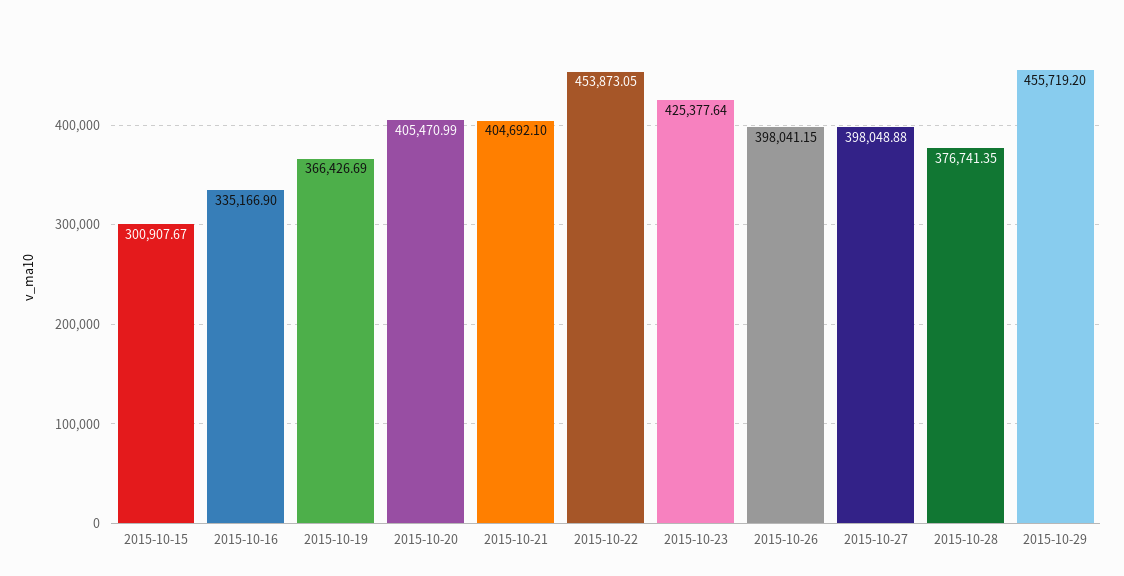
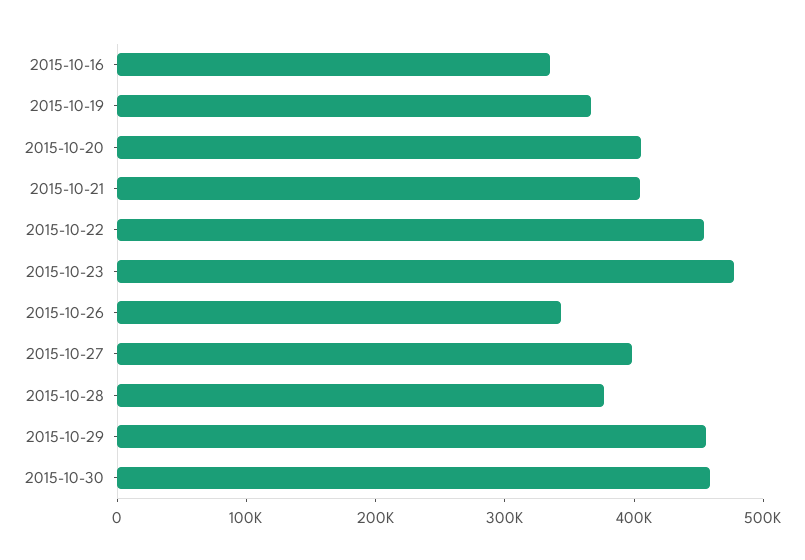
2015-10-15: 300907.67 -> none
2015-10-23: 425377.64 -> 480000
2015-10-26: 398041.15 -> 340000
2015-10-30: none -> 460000

